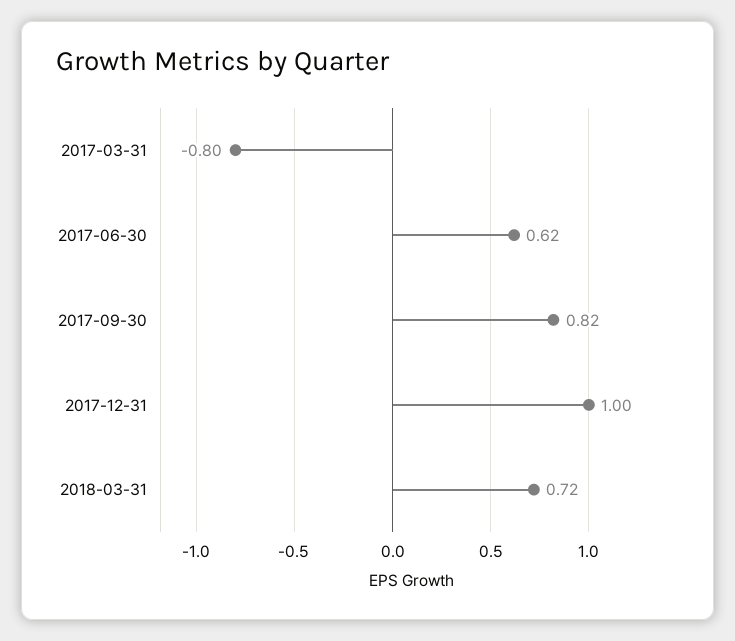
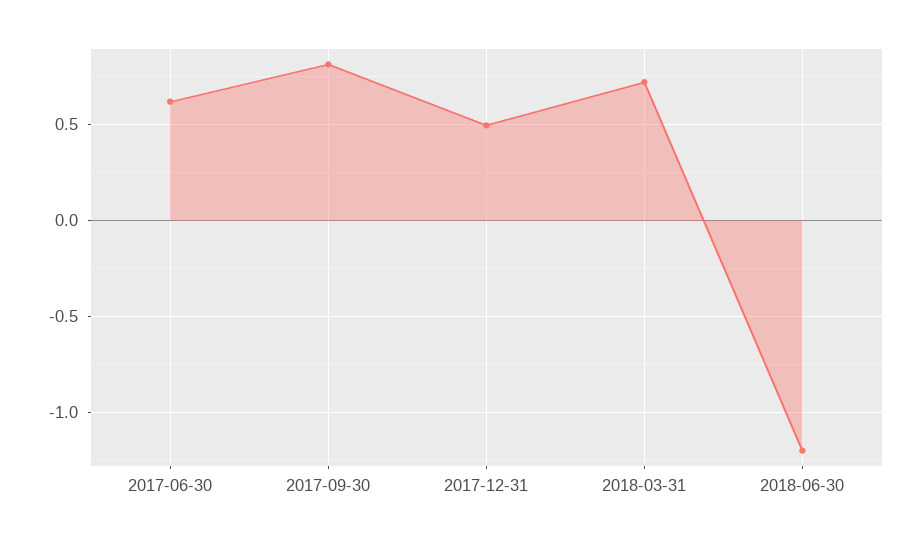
2017-03-31: -0.8 -> none
2017-12-31: 1 -> 0.5
2018-06-30: none -> -1.2

